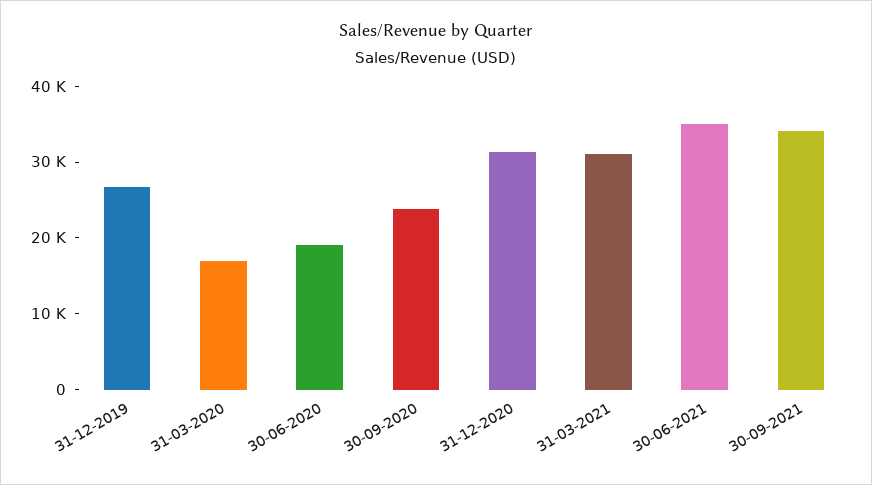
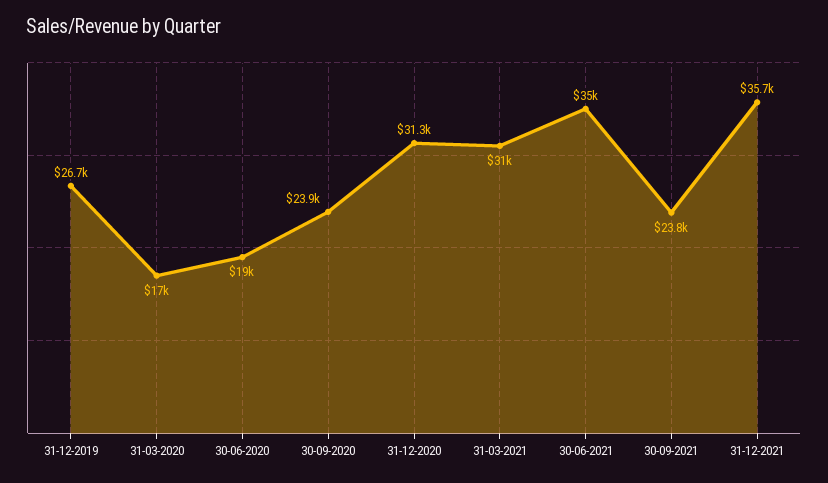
30-09-2021: 34000 -> 23800
31-12-2021: none -> 35700

